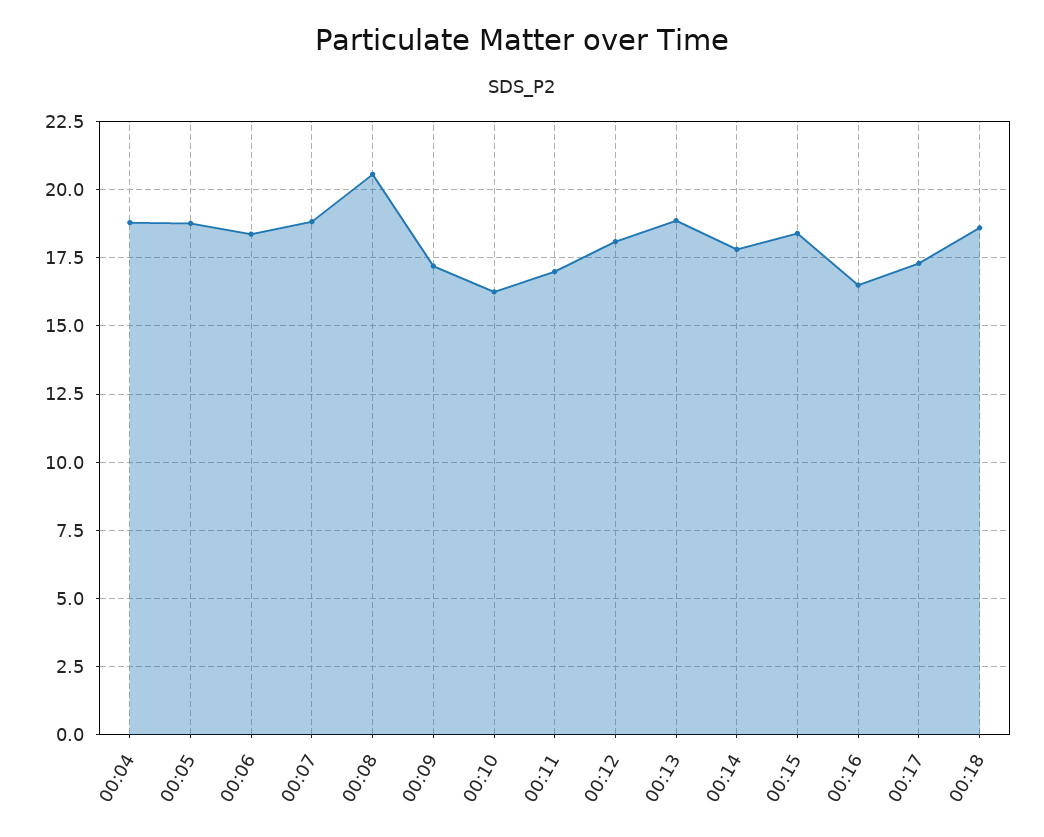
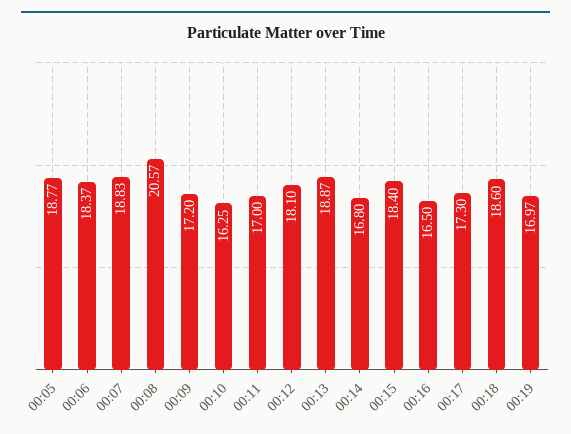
00:04: 18.75 -> none
00:14: 17.75 -> 16.8
00:19: none -> 16.97

